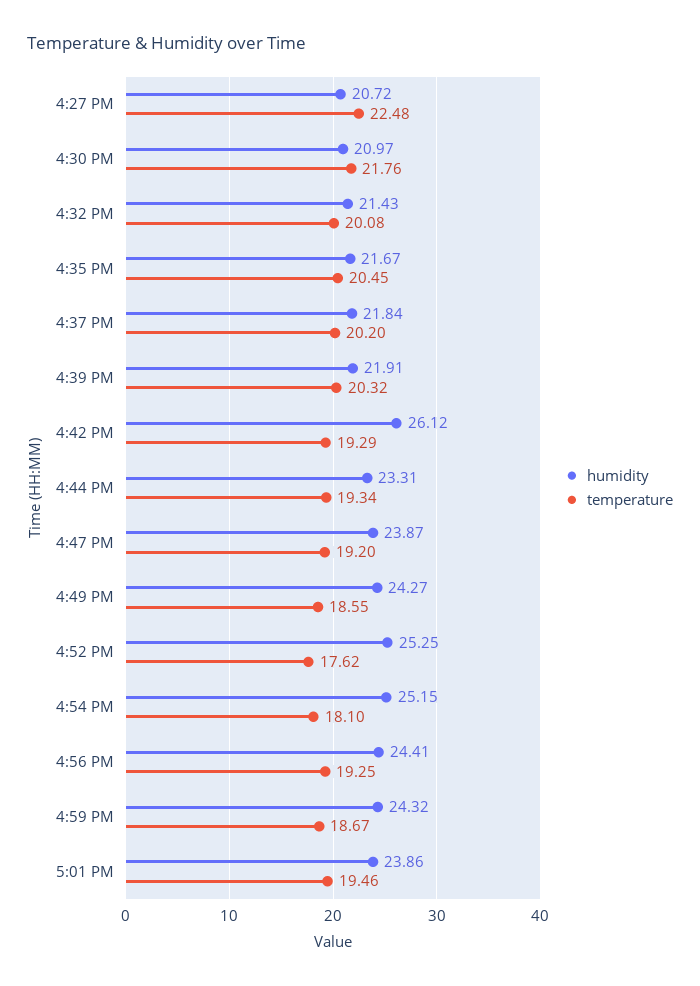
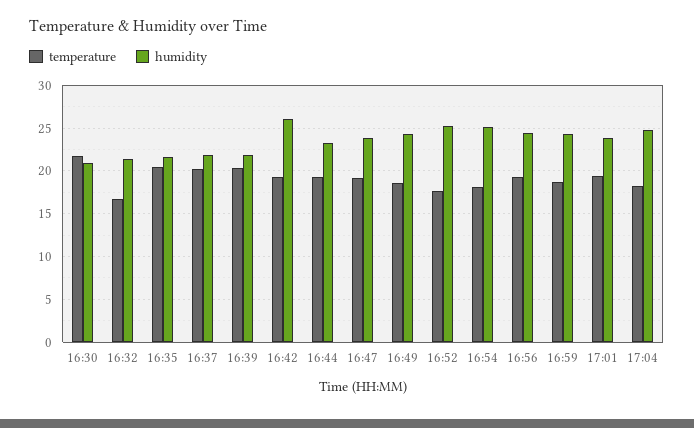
humidity, 4:27 PM: 20.72 -> none
temperature, 4:27 PM: 22.48 -> none
temperature, 4:32 PM: 20.08 -> 17
temperature, 17:04: none -> 18
humidity, 17:04: none -> 25

